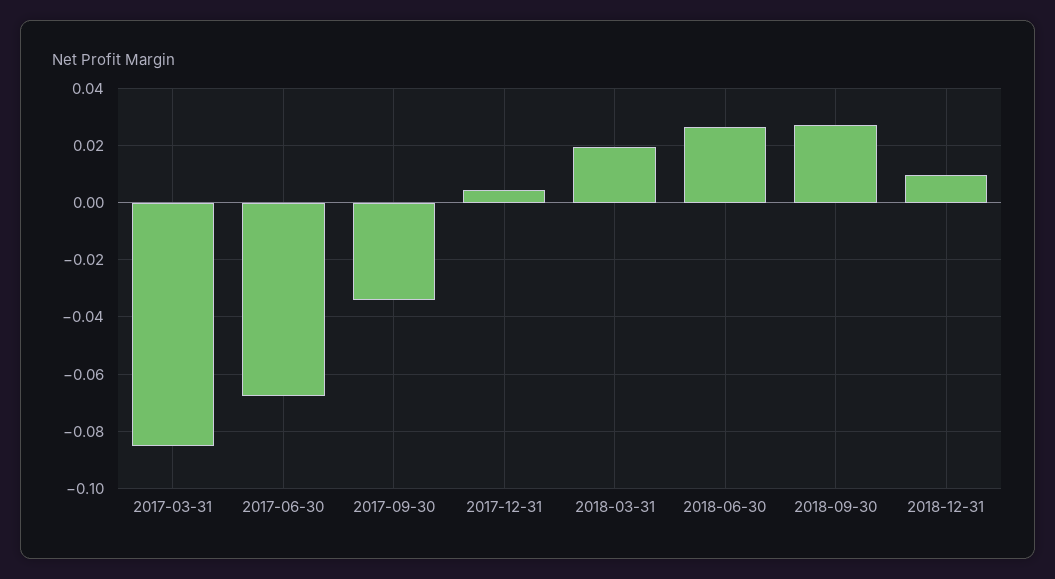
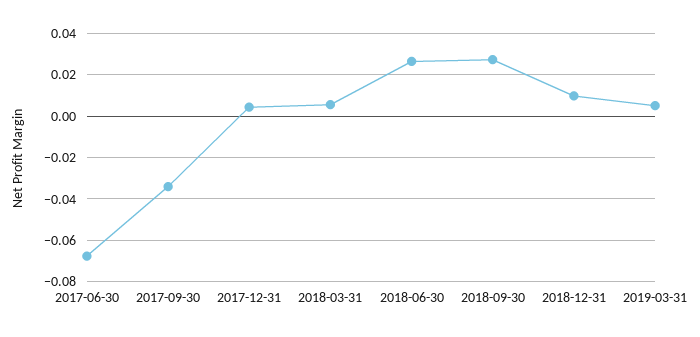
2017-03-31: -0.085 -> none
2018-03-31: 0.02 -> 0.005
2019-03-31: none -> 0.005

